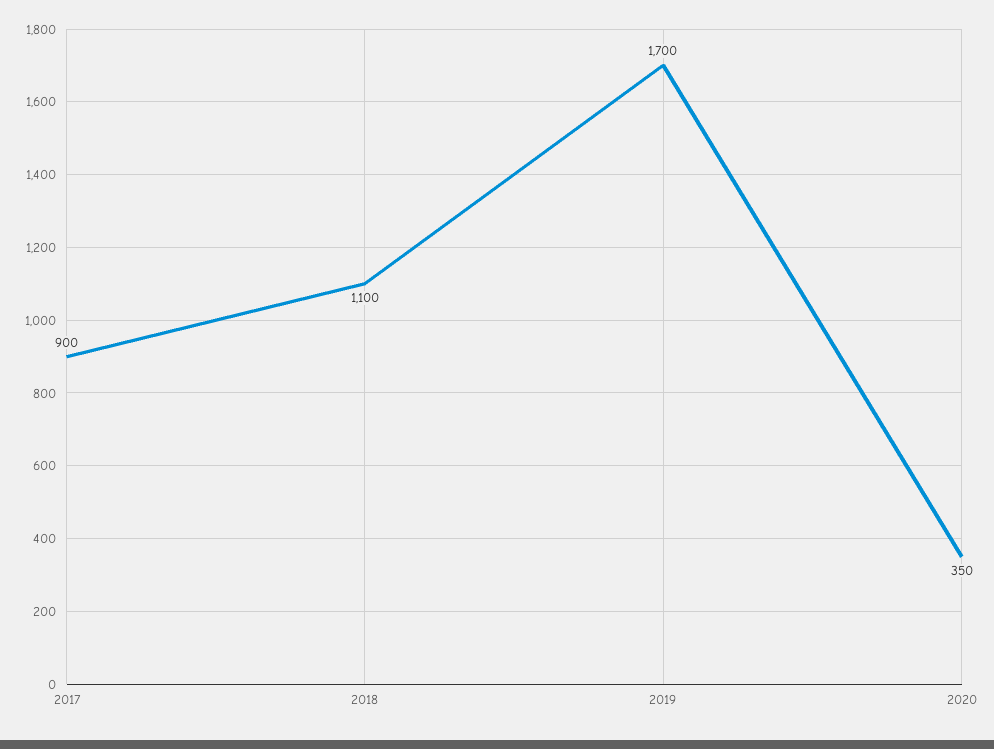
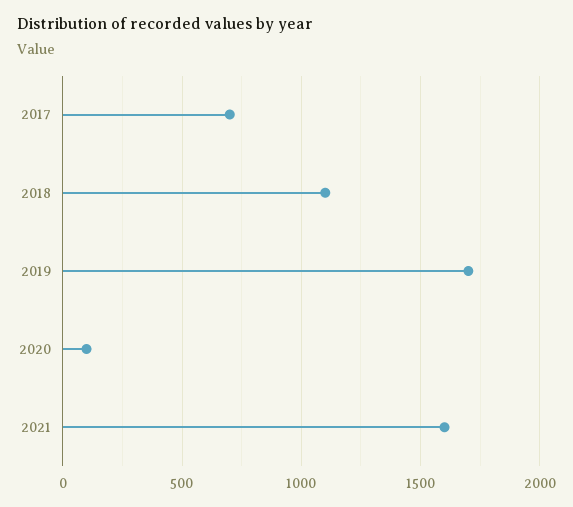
2017: 900 -> 700
2020: 350 -> 100
2021: none -> 1600

